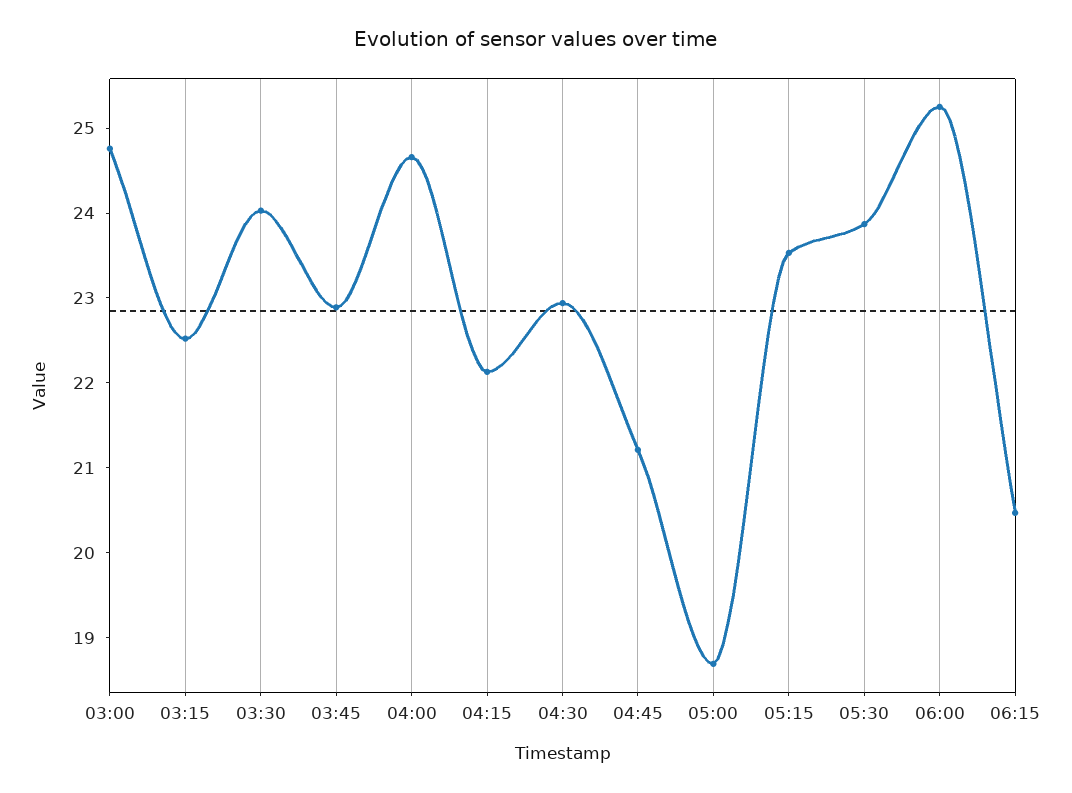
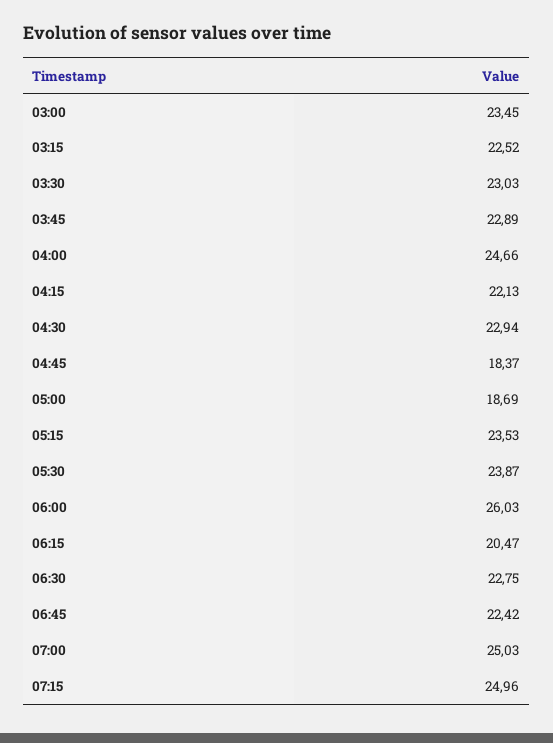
03:00: 24.8 -> 23.45
03:30: 24 -> 23.03
04:45: 21.2 -> 18.37
06:00: 25.2 -> 26.03
06:30: none -> 22.75
06:45: none -> 22.42
07:00: none -> 25.03
07:15: none -> 24.96

